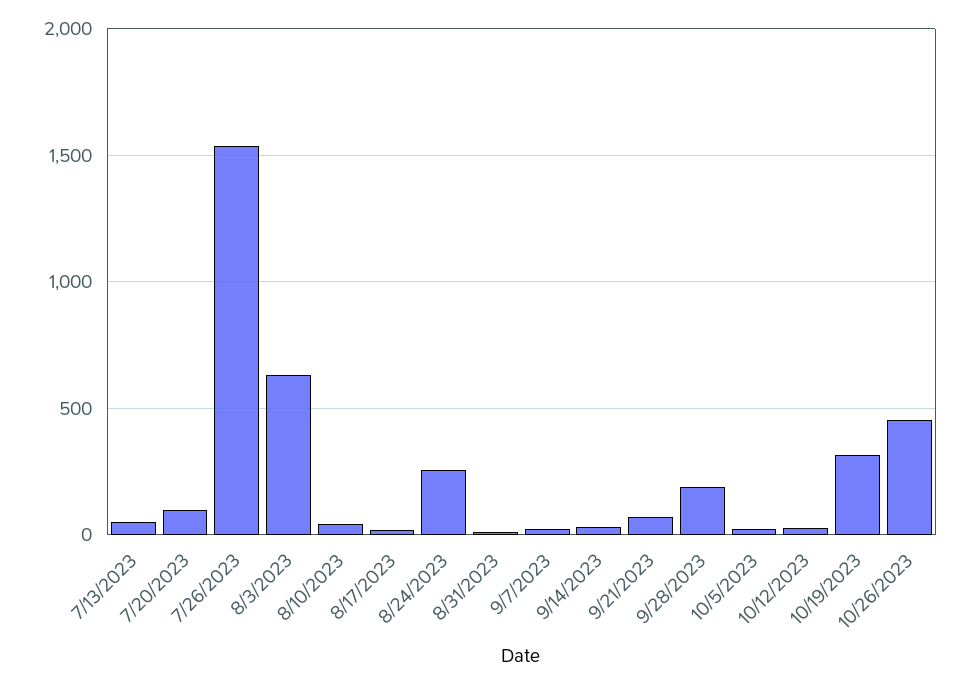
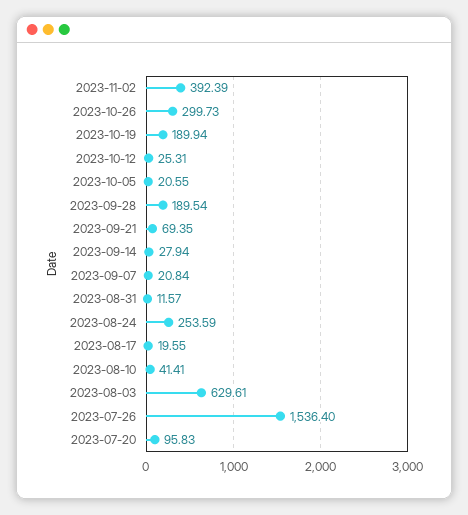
7/13/2023: 50 -> none
10/19/2023: 300 -> 189.94
10/26/2023: 450 -> 299.73
2023-11-02: none -> 392.39

